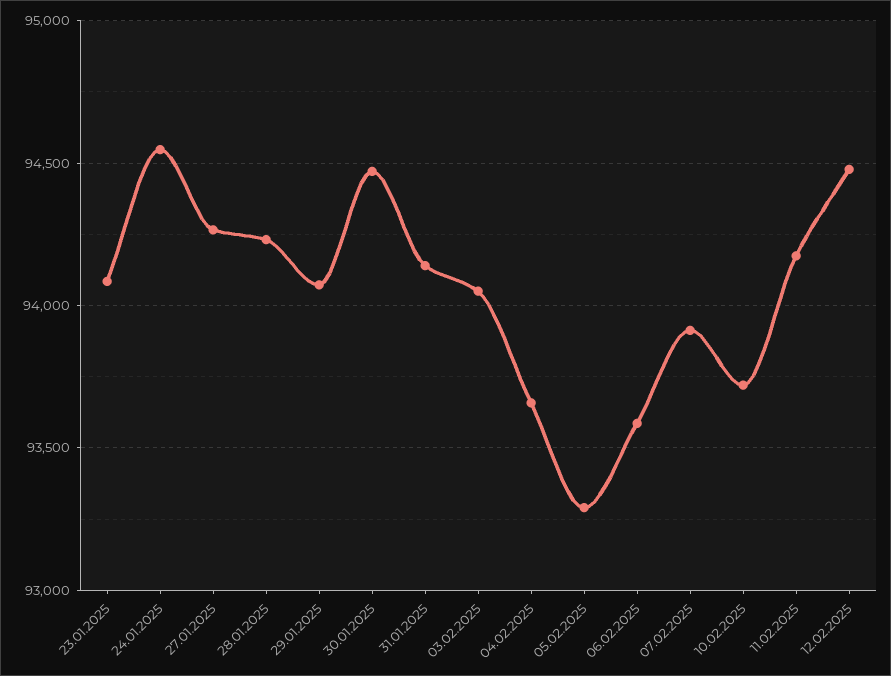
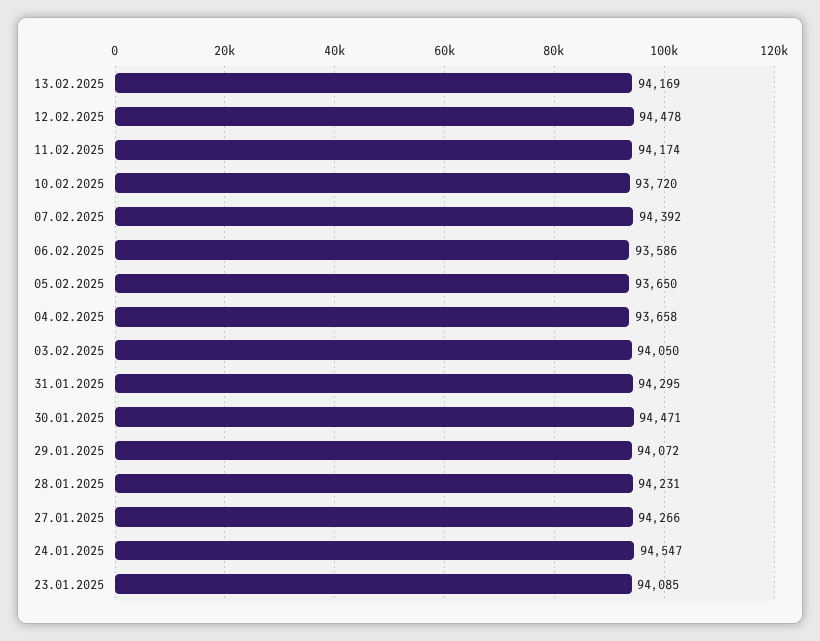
31.01.2025: 94150 -> 94295
05.02.2025: 93300 -> 93650
07.02.2025: 93900 -> 94392
13.02.2025: none -> 94169

